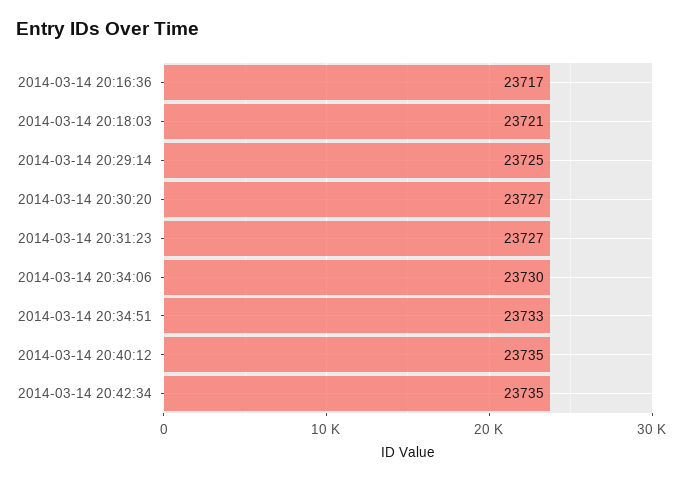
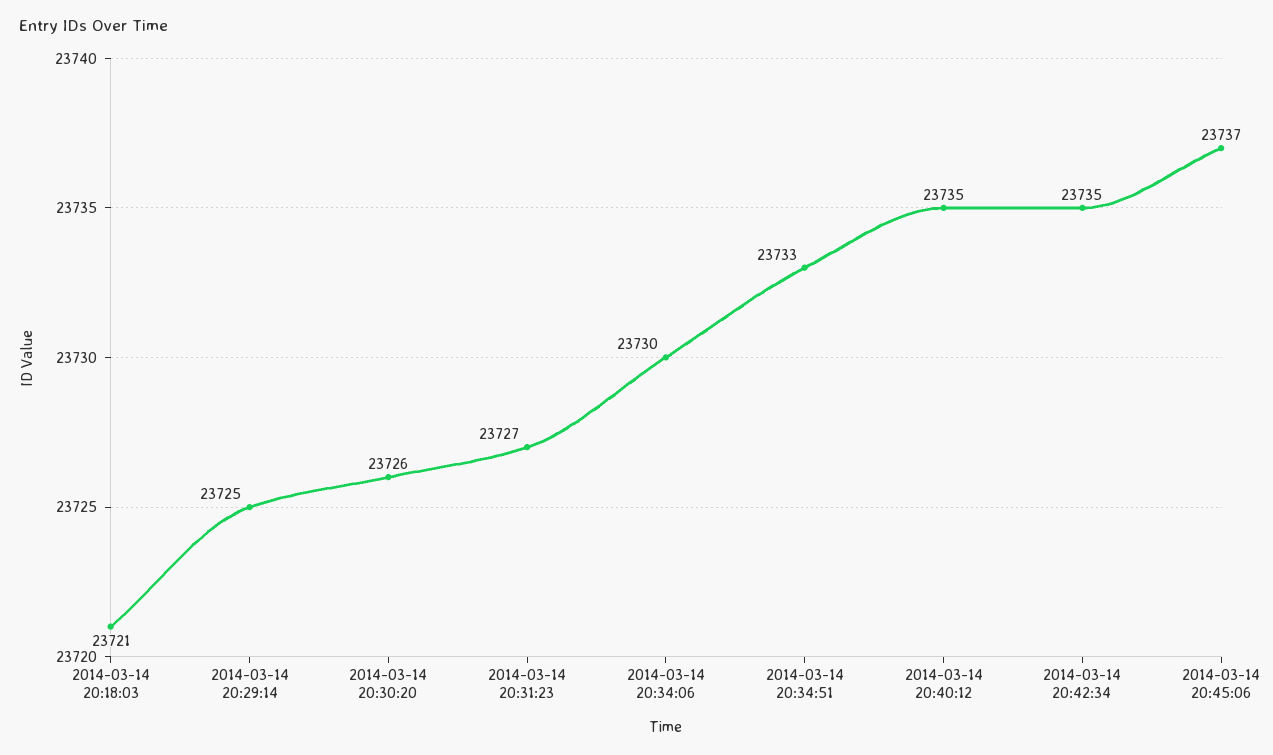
2014-03-14 20:16:36: 23717 -> none
2014-03-14 20:30:20: 23727 -> 23726
2014-03-14 20:45:06: none -> 23737

